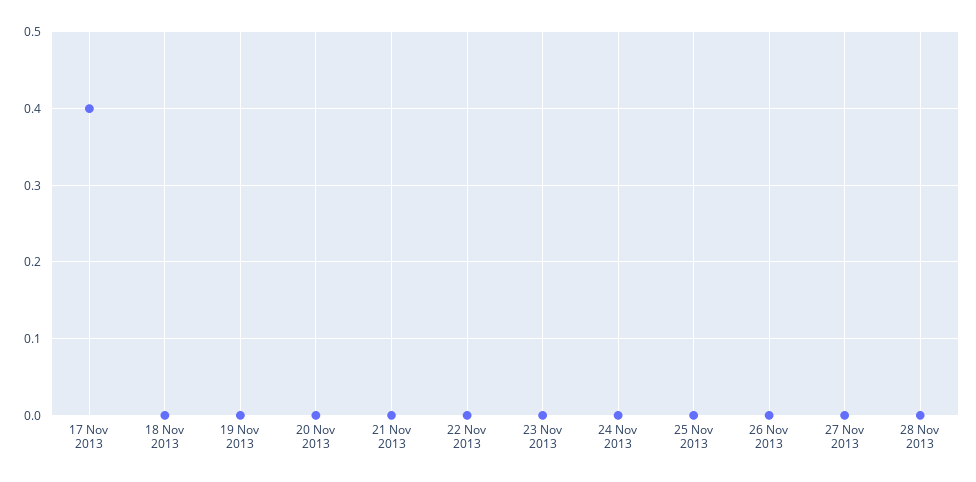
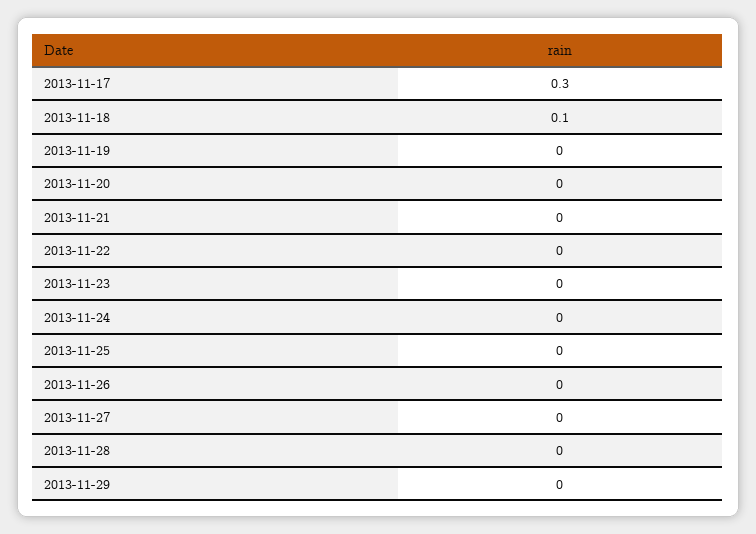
17 Nov 2013: 0.4 -> 0.3
18 Nov 2013: 0 -> 0.1
2013-11-29: none -> 0

